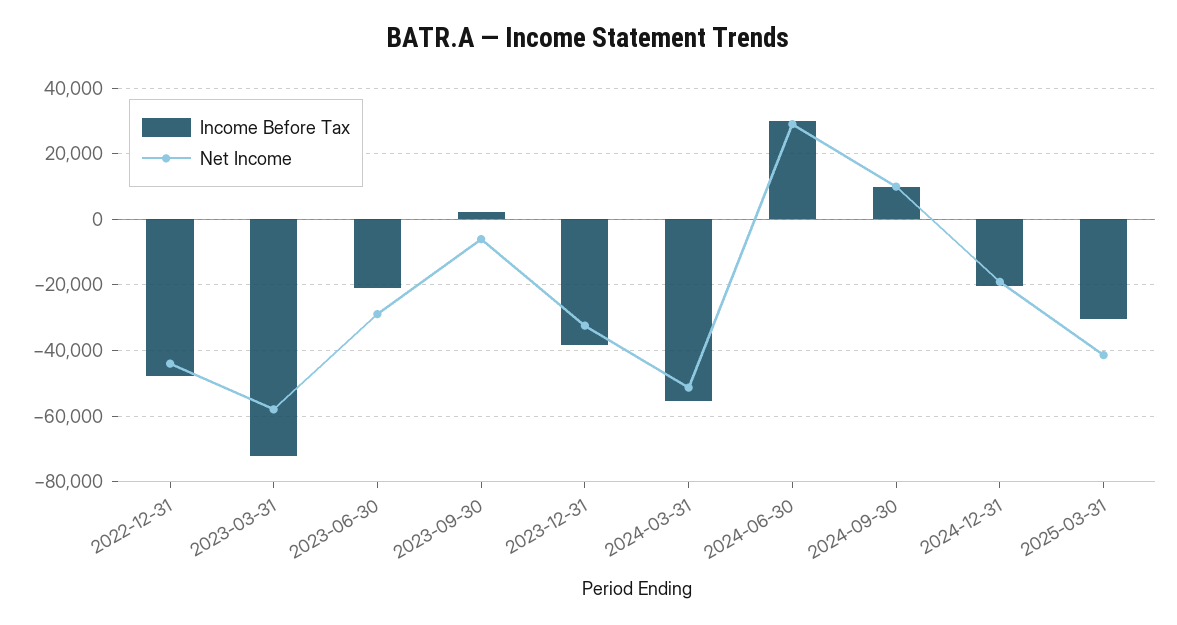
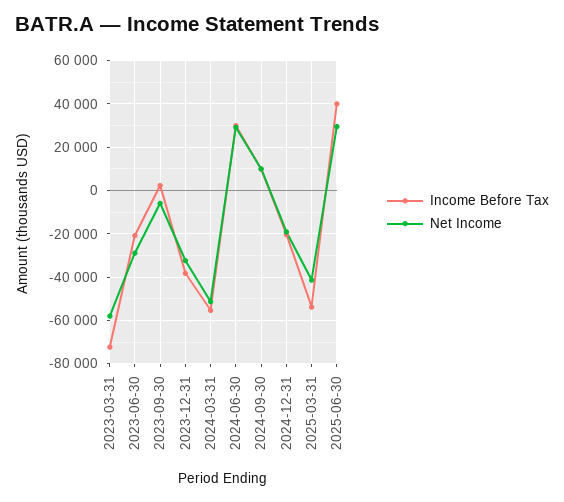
Income Before Tax, 2022-12-31: -48000 -> none
Net Income, 2022-12-31: -44000 -> none
Income Before Tax, 2025-03-31: -30000 -> -55000
Income Before Tax, 2025-06-30: none -> 40000
Net Income, 2025-06-30: none -> 30000

